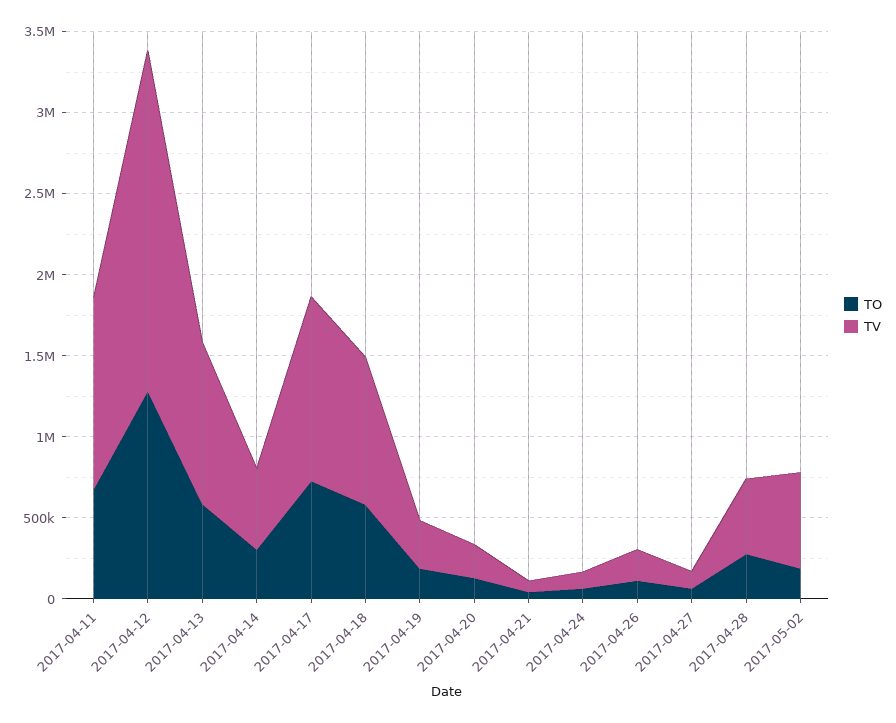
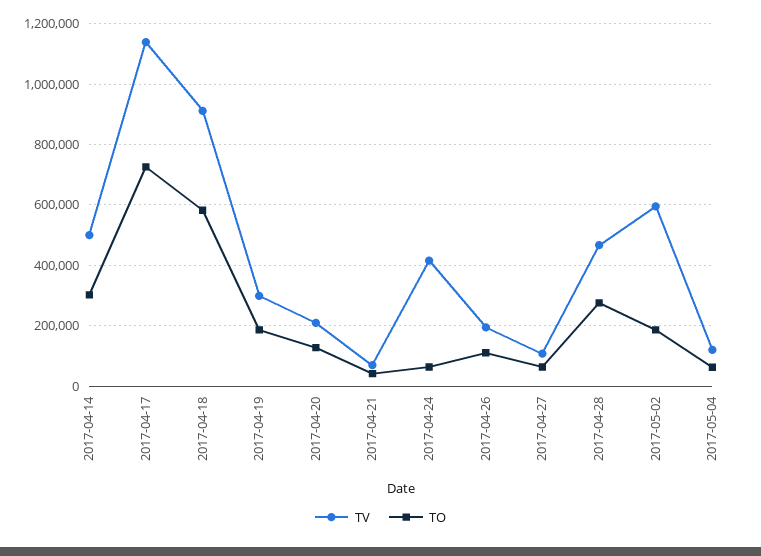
TO, 2017-04-11: 700000 -> none
TV, 2017-04-11: 1200000 -> none
TO, 2017-04-12: 1300000 -> none
TV, 2017-04-12: 2100000 -> none
TO, 2017-04-13: 600000 -> none
TV, 2017-04-13: 1000000 -> none
TV, 2017-04-24: 100000 -> 420000
TV, 2017-05-04: none -> 120000
TO, 2017-05-04: none -> 60000

